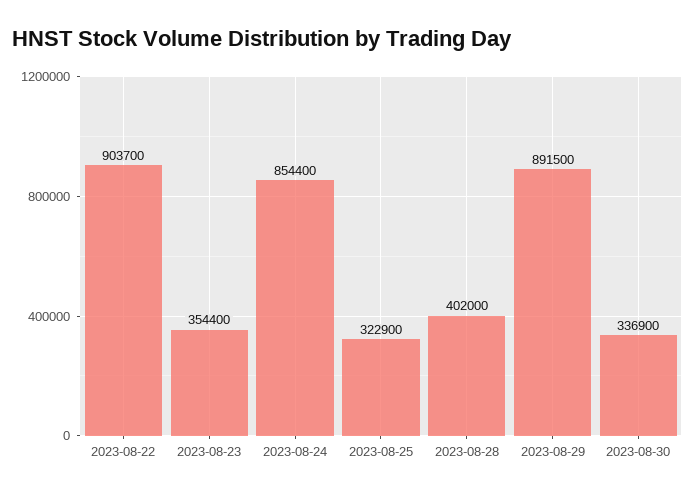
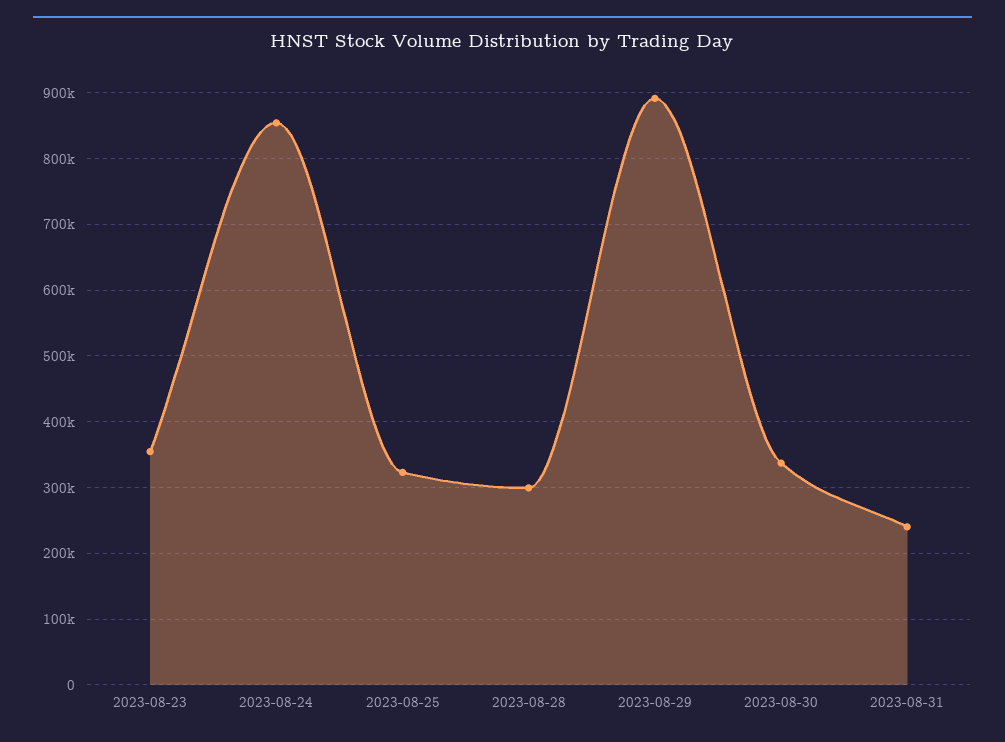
2023-08-22: 903700 -> none
2023-08-28: 402000 -> 300000
2023-08-31: none -> 240000

